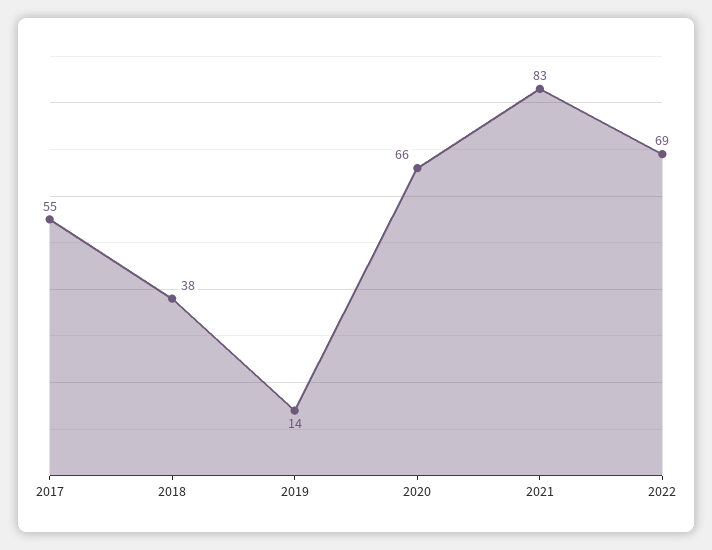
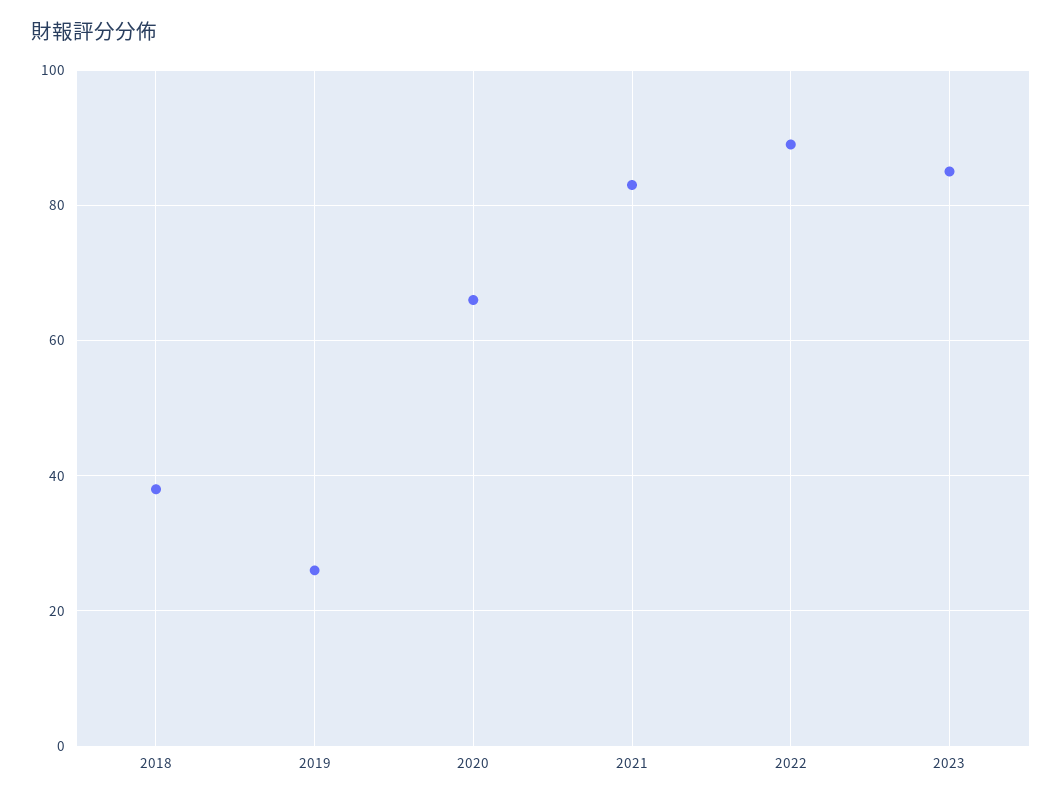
2017: 55 -> none
2019: 14 -> 25
2022: 69 -> 90
2023: none -> 85

